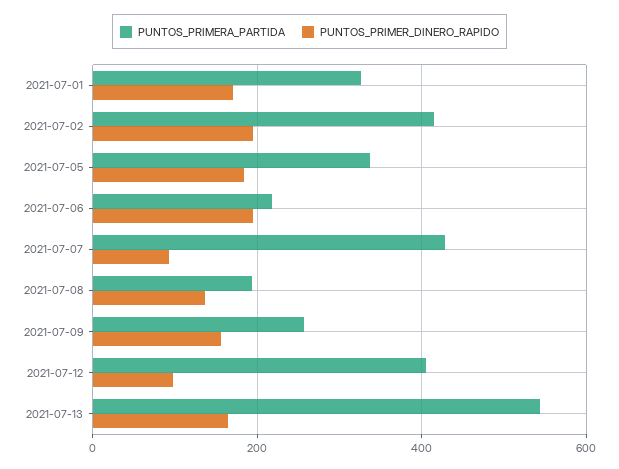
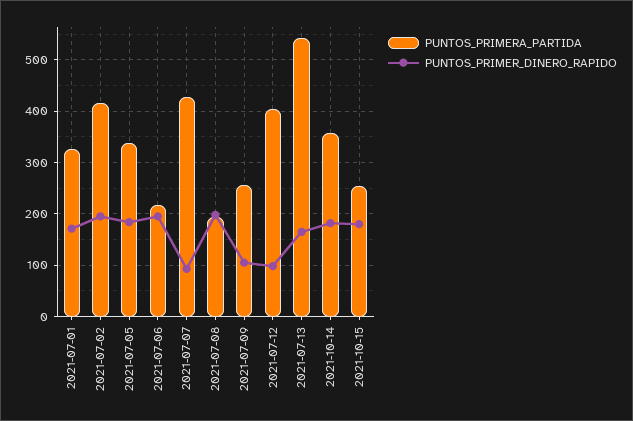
PUNTOS_PRIMER_DINERO_RAPIDO, 2021-07-08: 140 -> 200
PUNTOS_PRIMER_DINERO_RAPIDO, 2021-07-09: 160 -> 100
PUNTOS_PRIMERA_PARTIDA, 2021-10-14: none -> 360
PUNTOS_PRIMER_DINERO_RAPIDO, 2021-10-14: none -> 180
PUNTOS_PRIMERA_PARTIDA, 2021-10-15: none -> 260
PUNTOS_PRIMER_DINERO_RAPIDO, 2021-10-15: none -> 180

